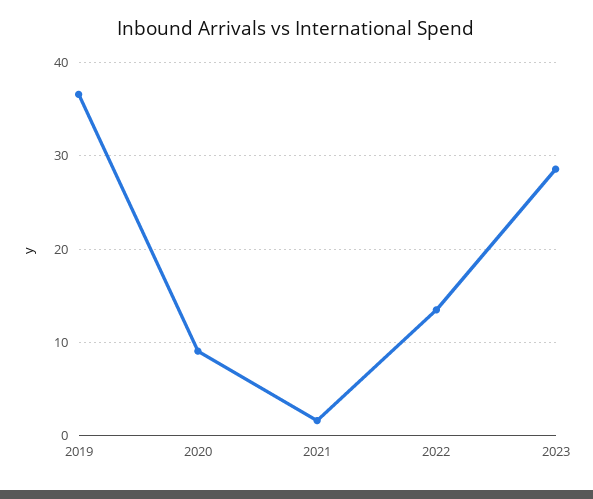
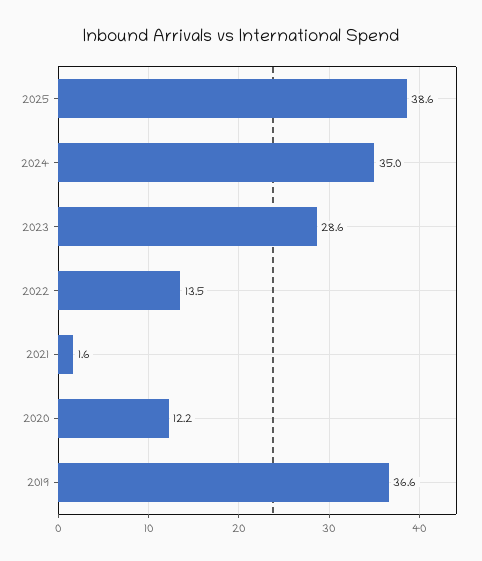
2020: 9 -> 12.2
2025: none -> 38.6
2024: none -> 35

